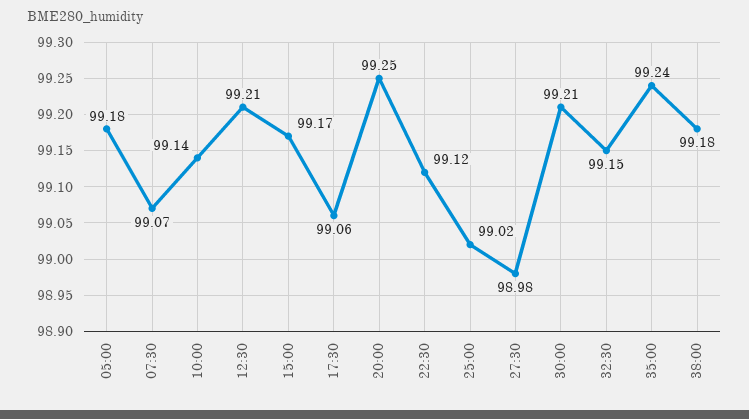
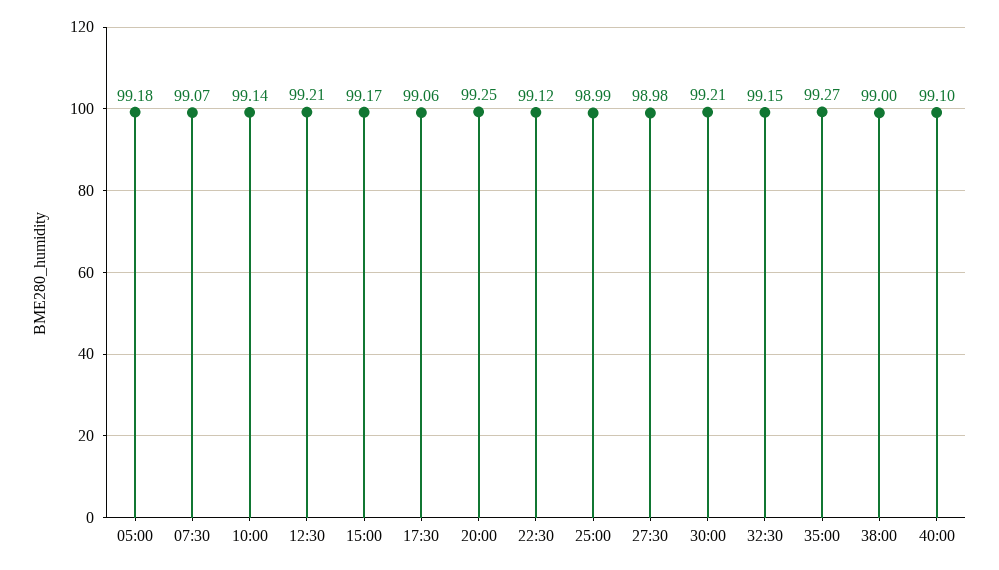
25:00: 99.02 -> 98.99
35:00: 99.24 -> 99.27
38:00: 99.18 -> 99
40:00: none -> 99.1

